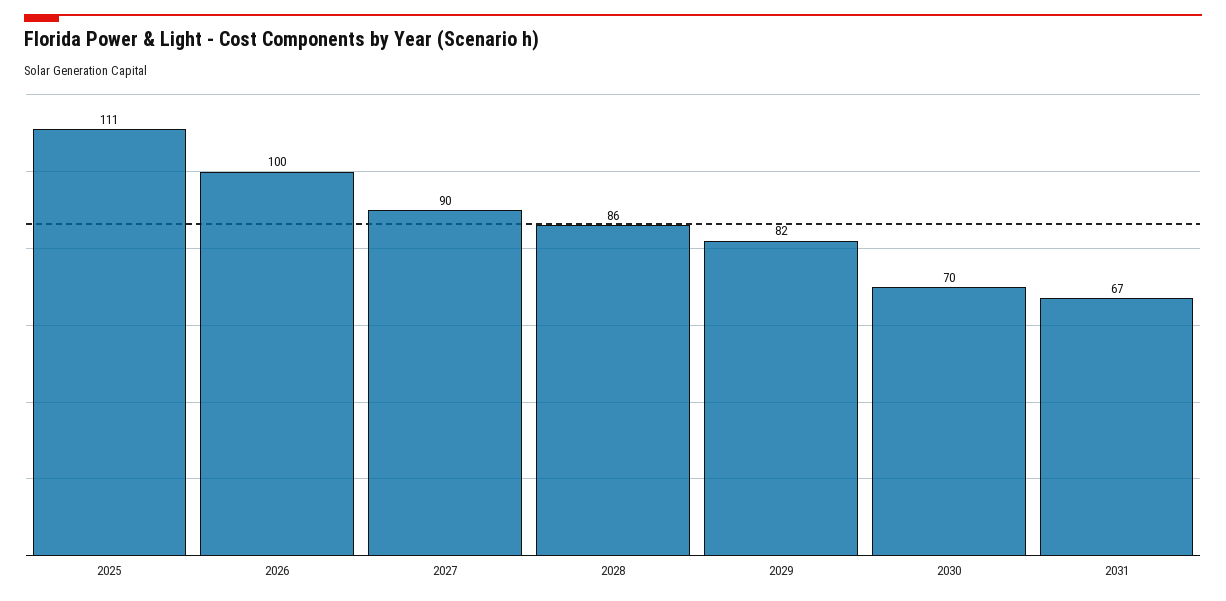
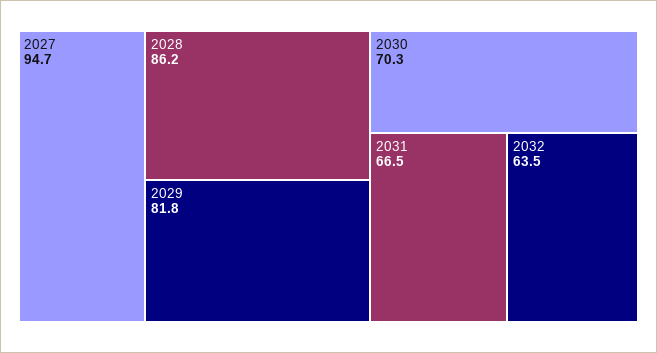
2025: 111 -> none
2026: 100 -> none
2027: 90 -> 94.7
2032: none -> 63.5

